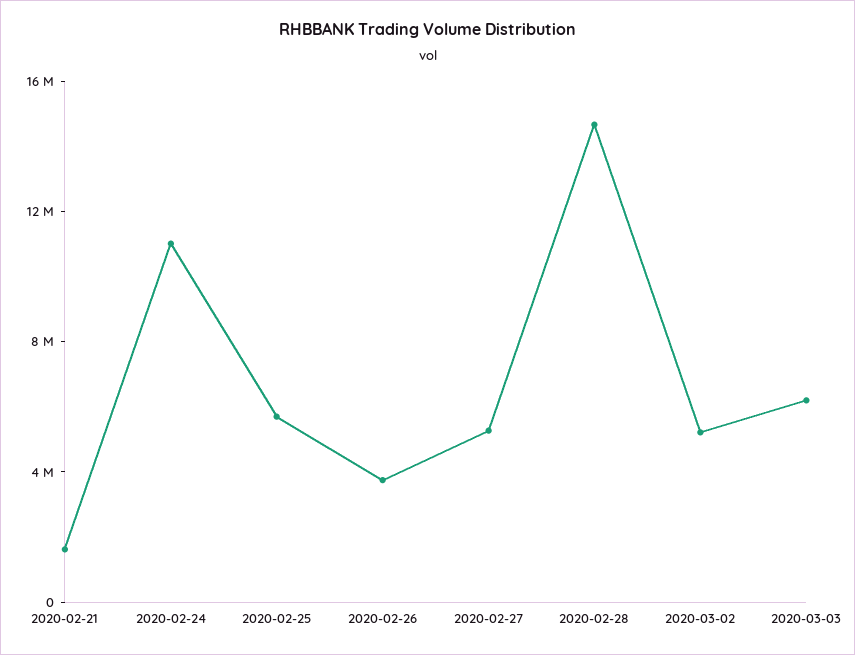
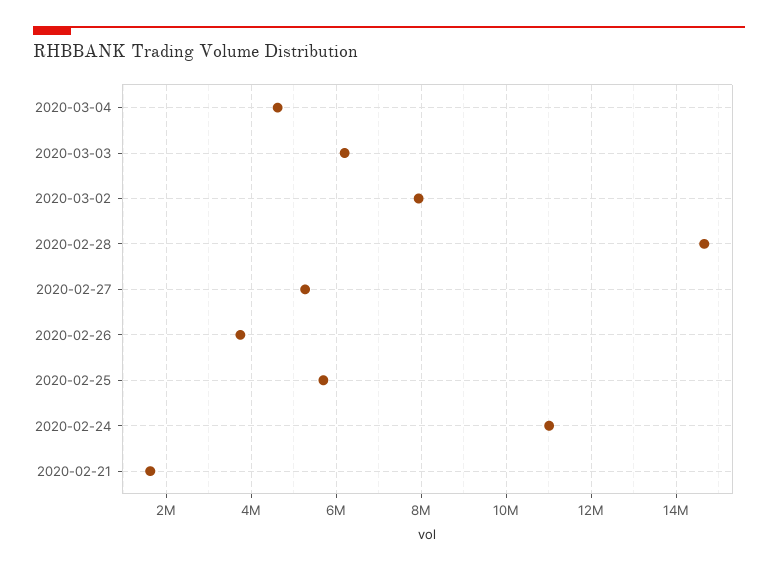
2020-03-02: 5000000 -> 8000000
2020-03-04: none -> 4600000

